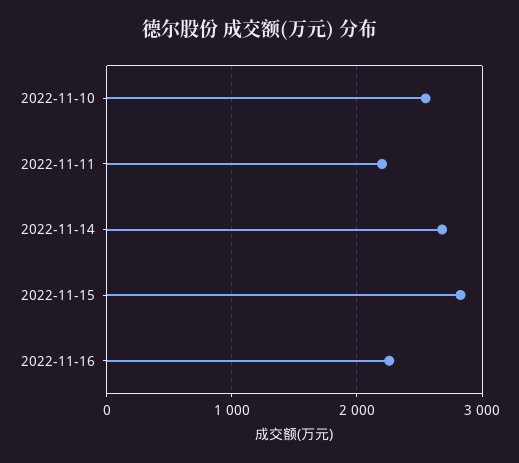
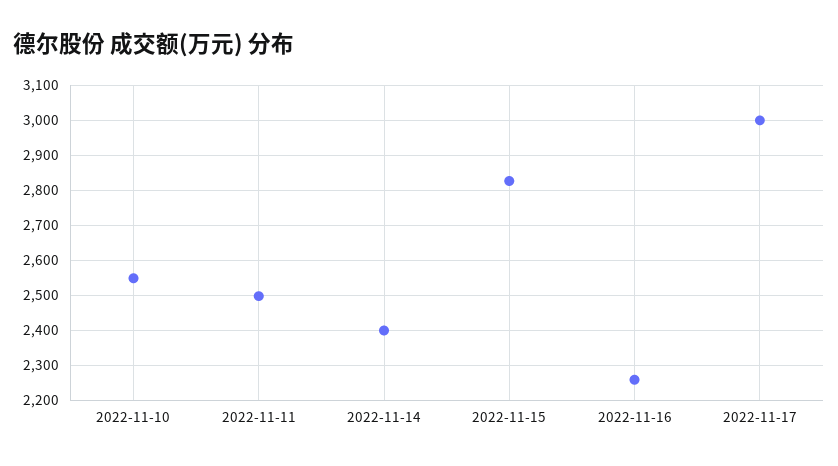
2022-11-11: 2200 -> 2500
2022-11-14: 2700 -> 2400
2022-11-17: none -> 3000

